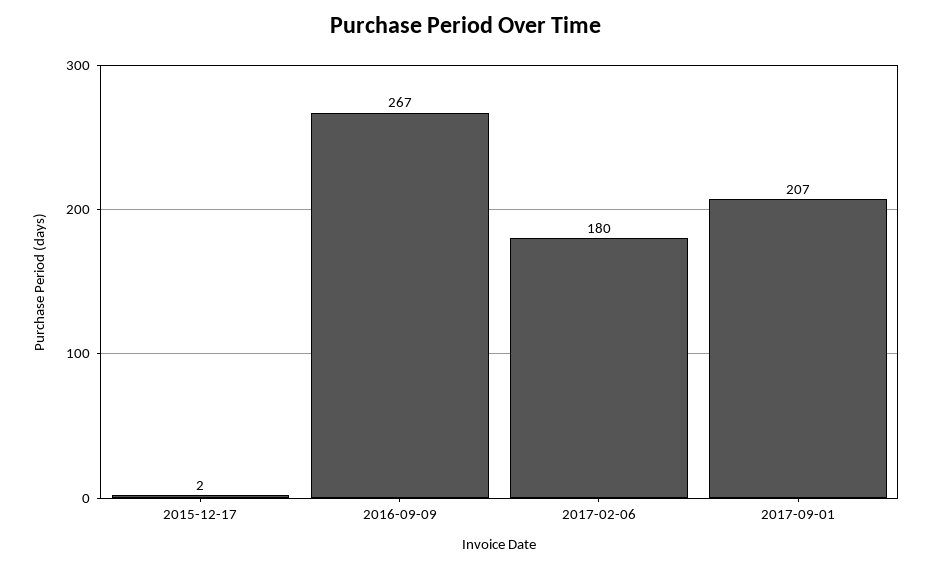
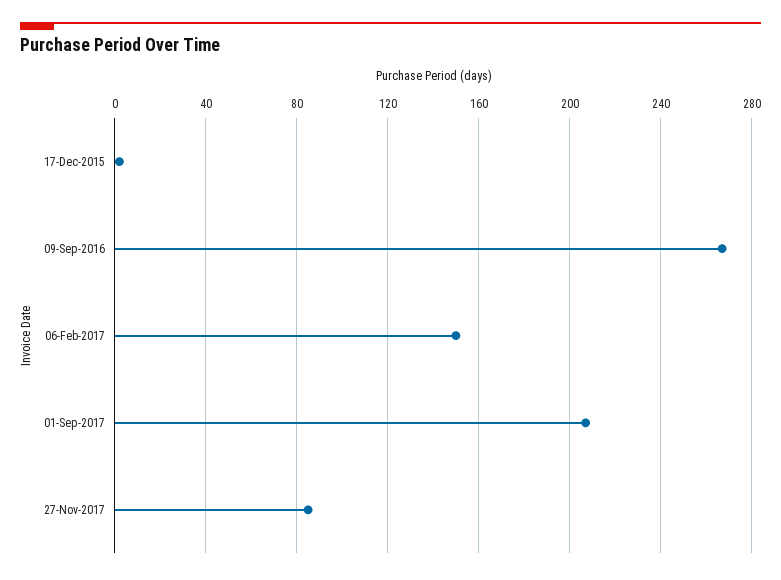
2017-02-06: 180 -> 150
27-Nov-2017: none -> 85

